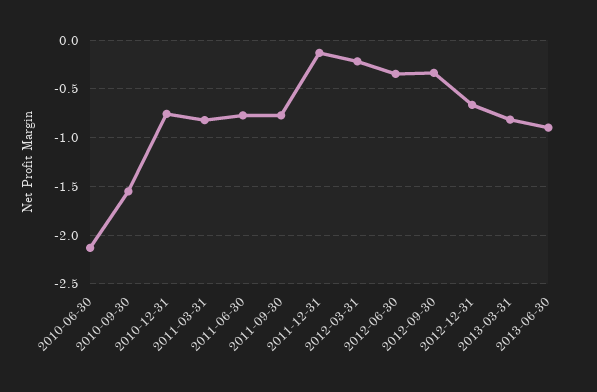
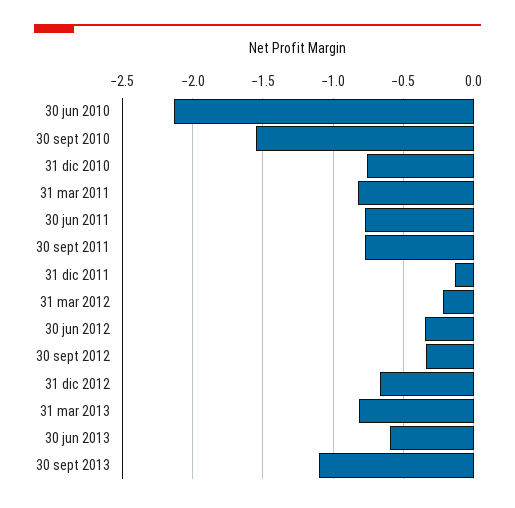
2013-06-30: -0.9 -> -0.6
30 sept 2013: none -> -1.1

